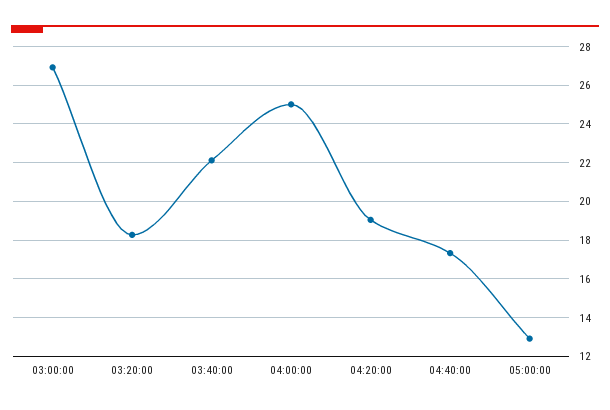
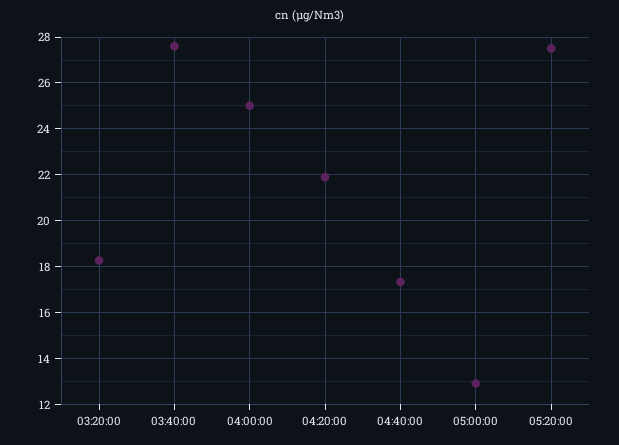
03:00:00: 27 -> none
03:40:00: 22 -> 27.5
04:20:00: 19 -> 22
05:20:00: none -> 27.5

